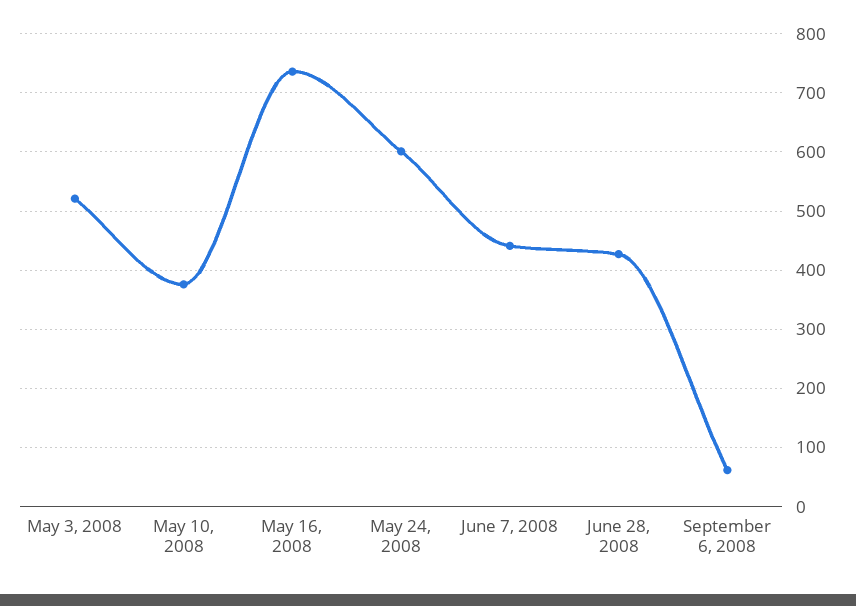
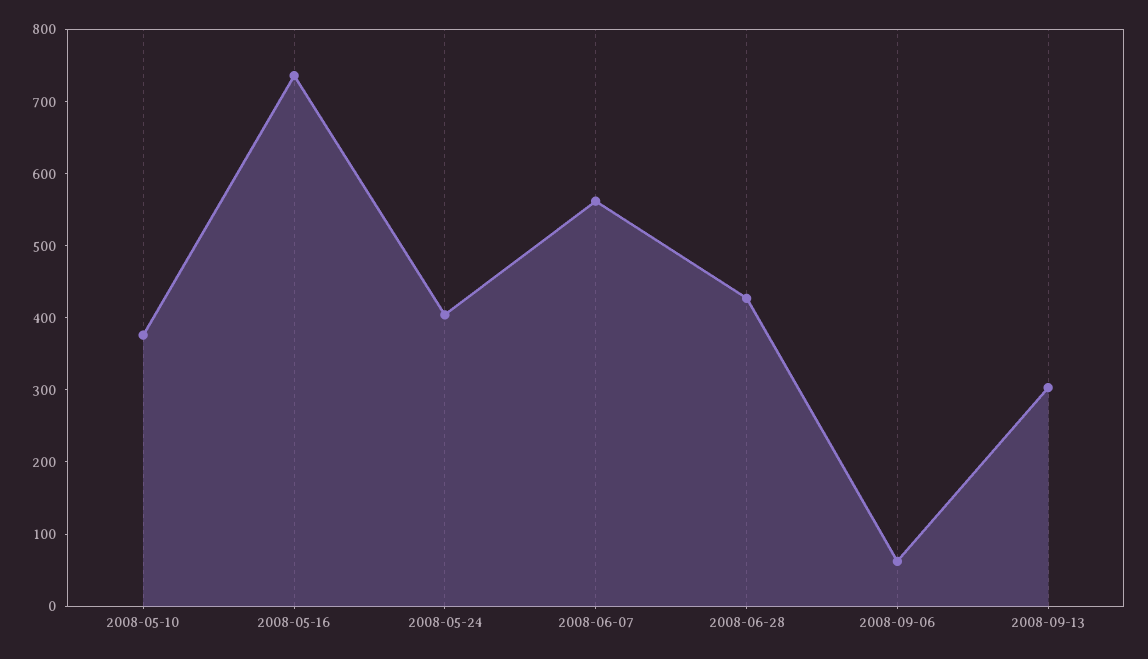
May 3, 2008: 520 -> none
May 24, 2008: 600 -> 400
June 7, 2008: 440 -> 560
2008-09-13: none -> 300

